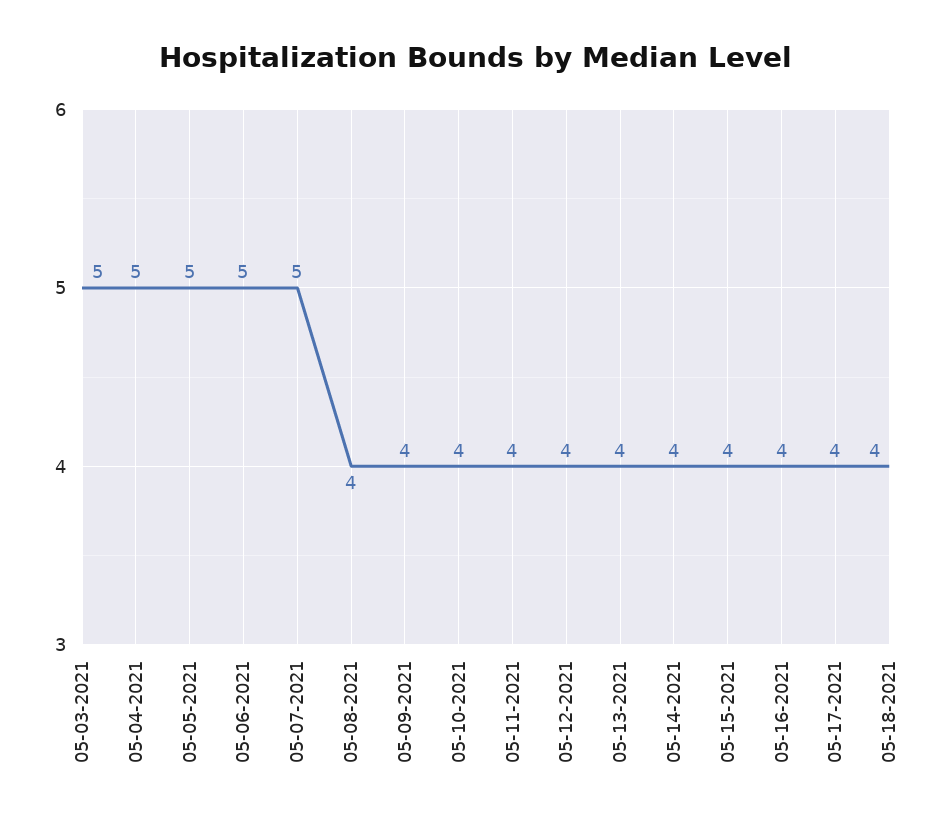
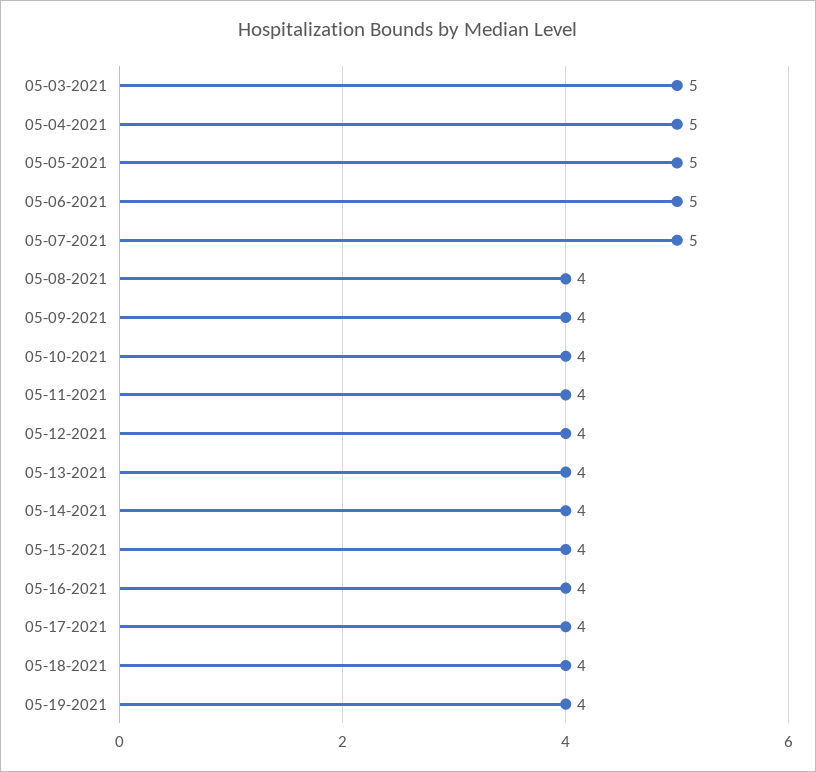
05-19-2021: none -> 4

